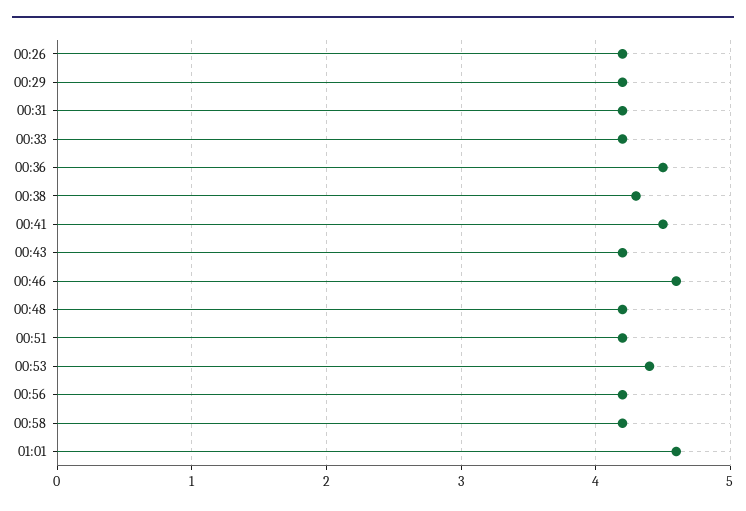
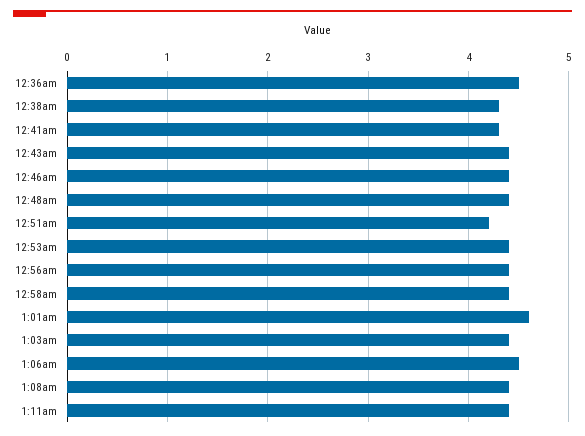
00:26: 4.2 -> none
00:29: 4.2 -> none
00:31: 4.2 -> none
00:33: 4.2 -> none
00:41: 4.5 -> 4.3
00:43: 4.2 -> 4.4
00:46: 4.6 -> 4.4
00:48: 4.2 -> 4.4
00:56: 4.2 -> 4.4
00:58: 4.2 -> 4.4
1:03am: none -> 4.4
1:06am: none -> 4.5
1:08am: none -> 4.4
1:11am: none -> 4.4

